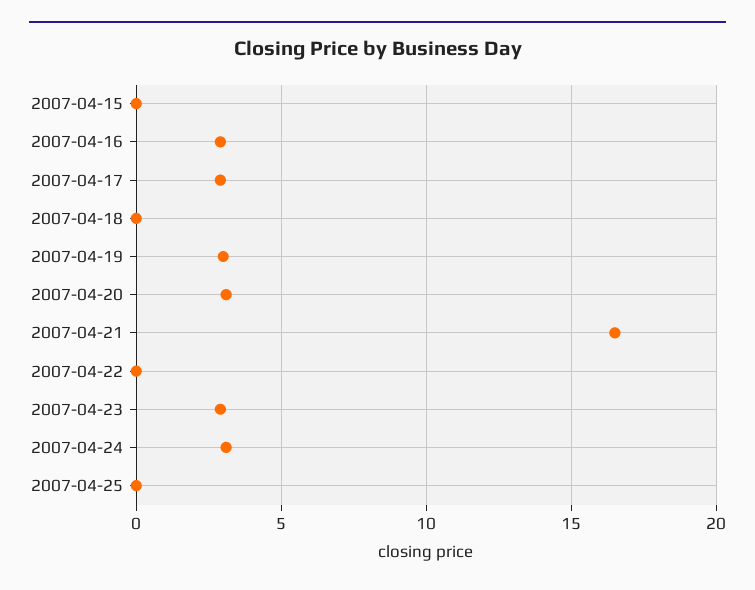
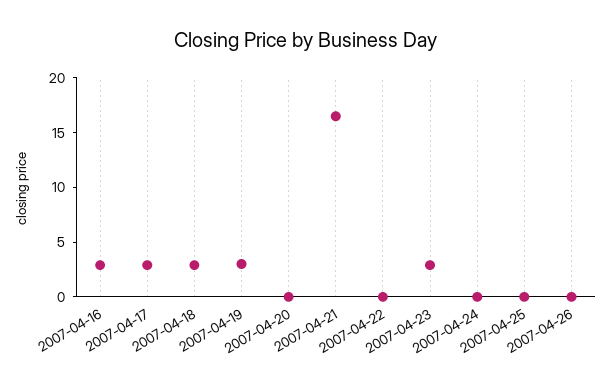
2007-04-15: 0 -> none
2007-04-18: 0 -> 3
2007-04-20: 3 -> 0
2007-04-24: 3 -> 0
2007-04-26: none -> 0

